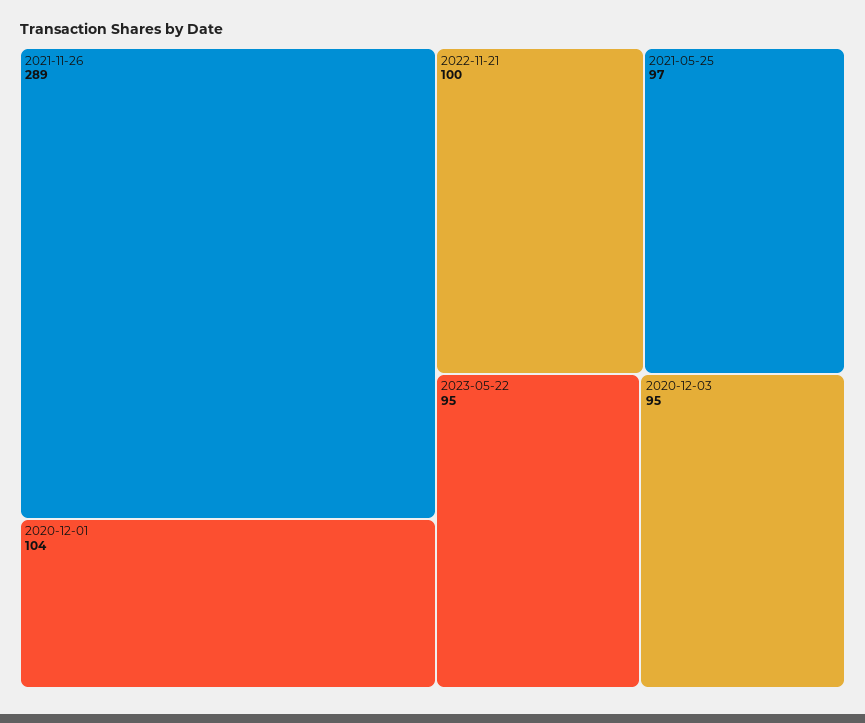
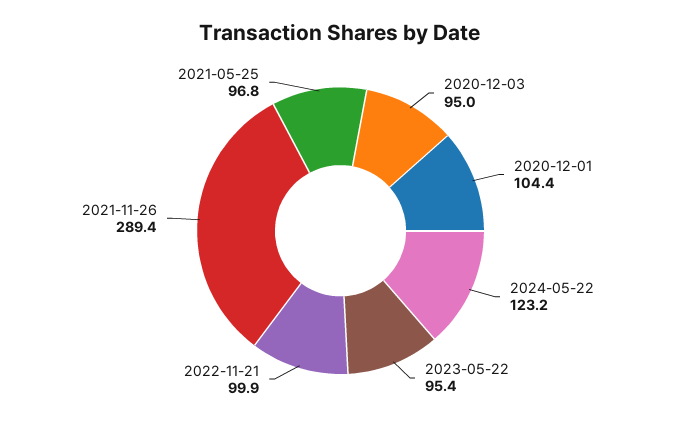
2024-05-22: none -> 123.2

